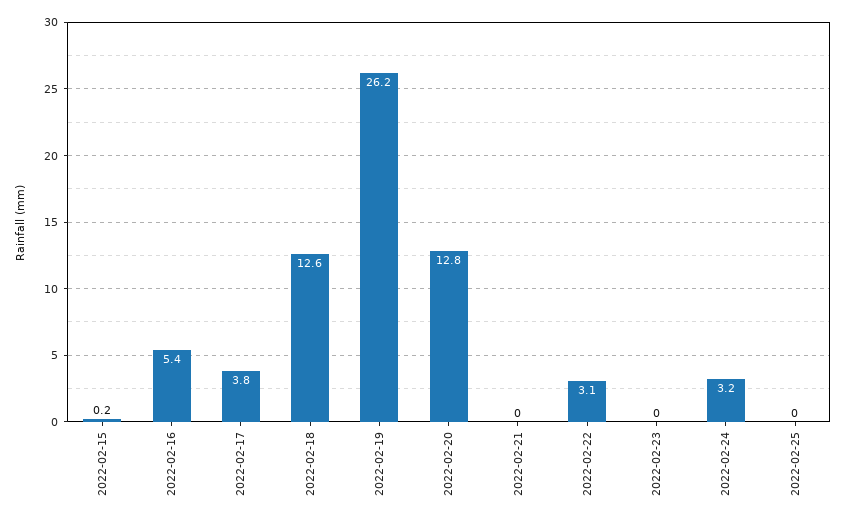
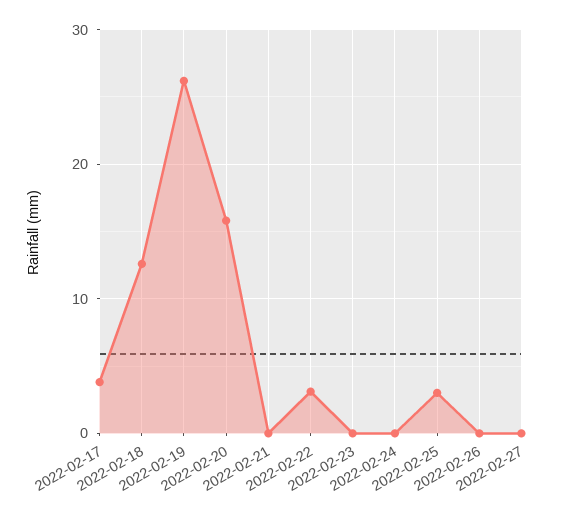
2022-02-15: 0.2 -> none
2022-02-16: 5.4 -> none
2022-02-20: 12.8 -> 16
2022-02-24: 3.2 -> 0
2022-02-25: 0 -> 3
2022-02-26: none -> 0
2022-02-27: none -> 0

